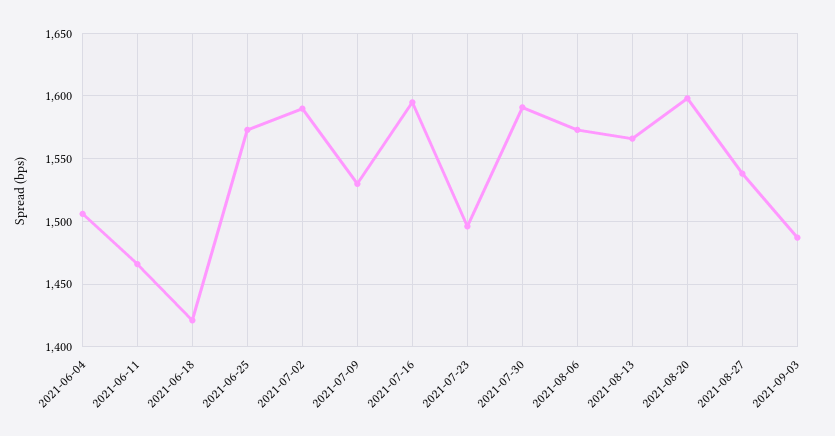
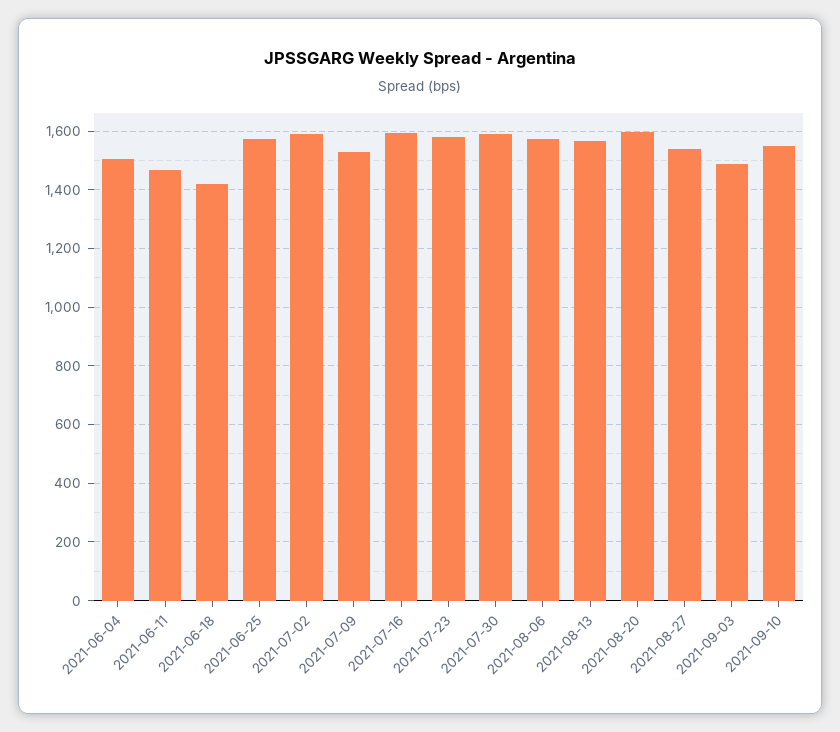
2021-07-23: 1495 -> 1575
2021-09-10: none -> 1550

